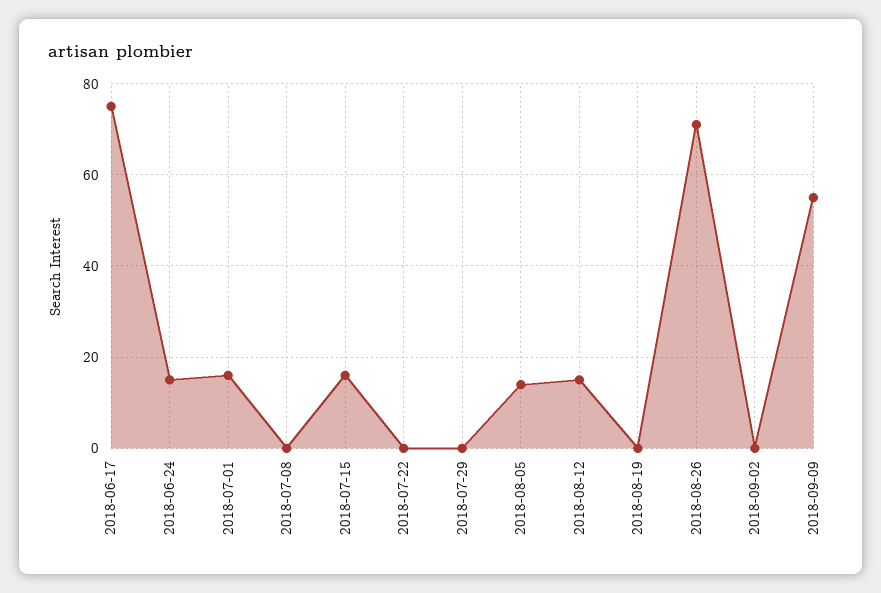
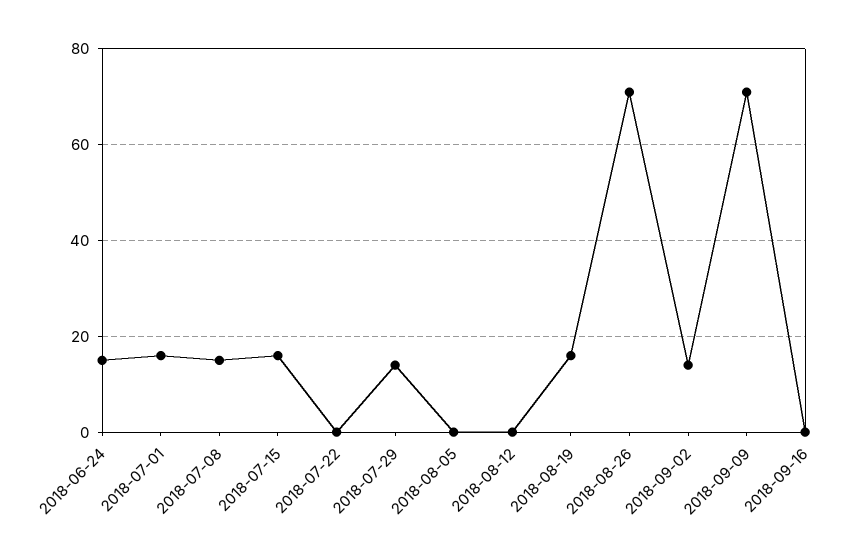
2018-06-17: 75 -> none
2018-07-08: 0 -> 15
2018-07-29: 0 -> 15
2018-08-05: 15 -> 0
2018-08-12: 15 -> 0
2018-08-19: 0 -> 15
2018-09-02: 0 -> 15
2018-09-09: 55 -> 70
2018-09-16: none -> 0

